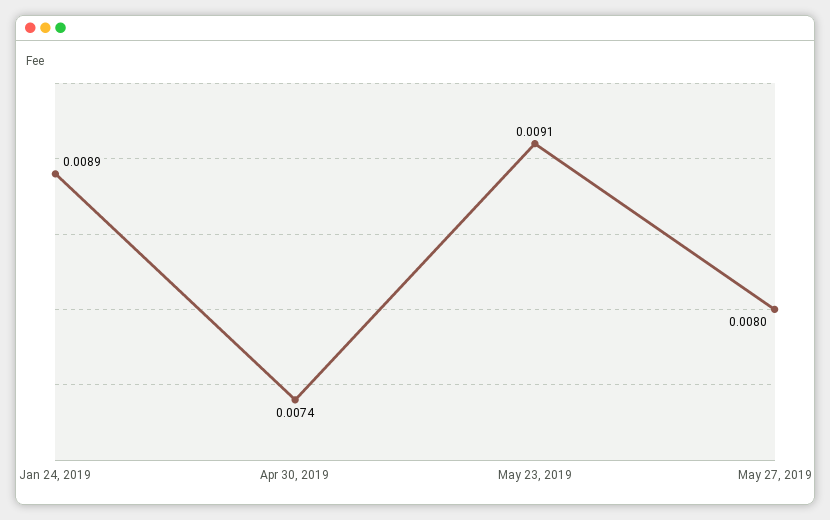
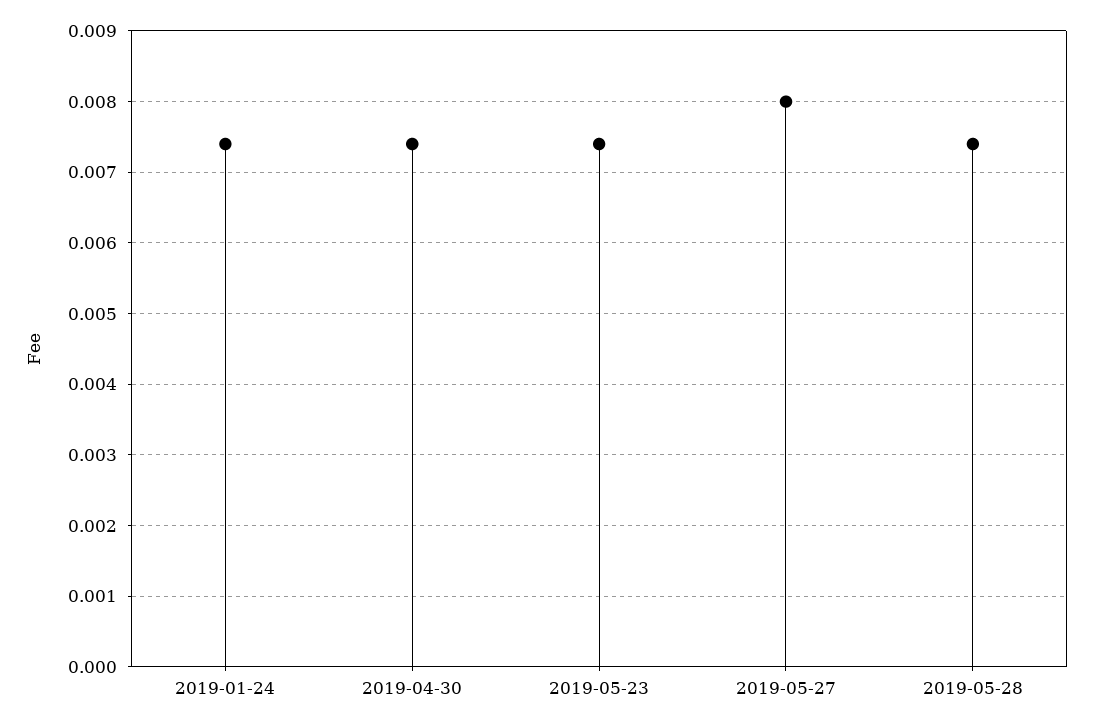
Jan 24, 2019: 0.0089 -> 0.0074
May 23, 2019: 0.0091 -> 0.0074
2019-05-28: none -> 0.0074

